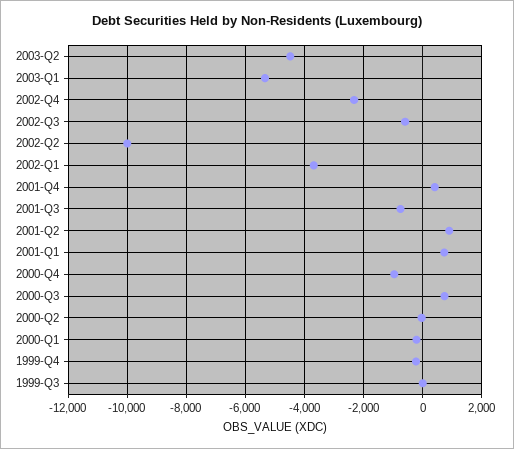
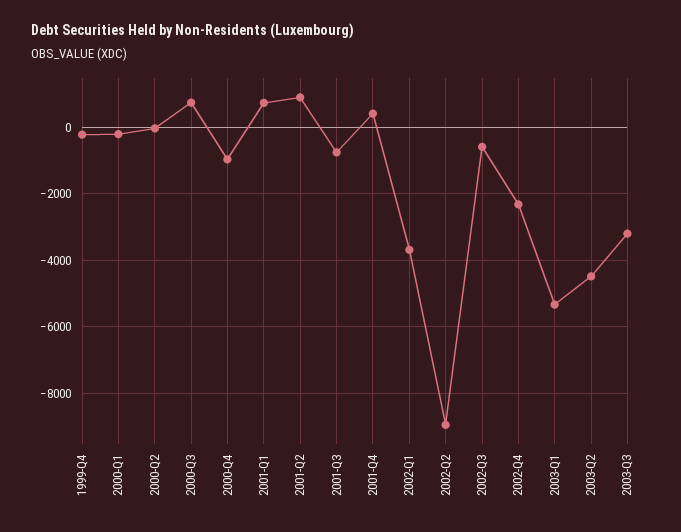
2002-Q2: -10000 -> -9000
1999-Q3: 0 -> none
2003-Q3: none -> -3200

